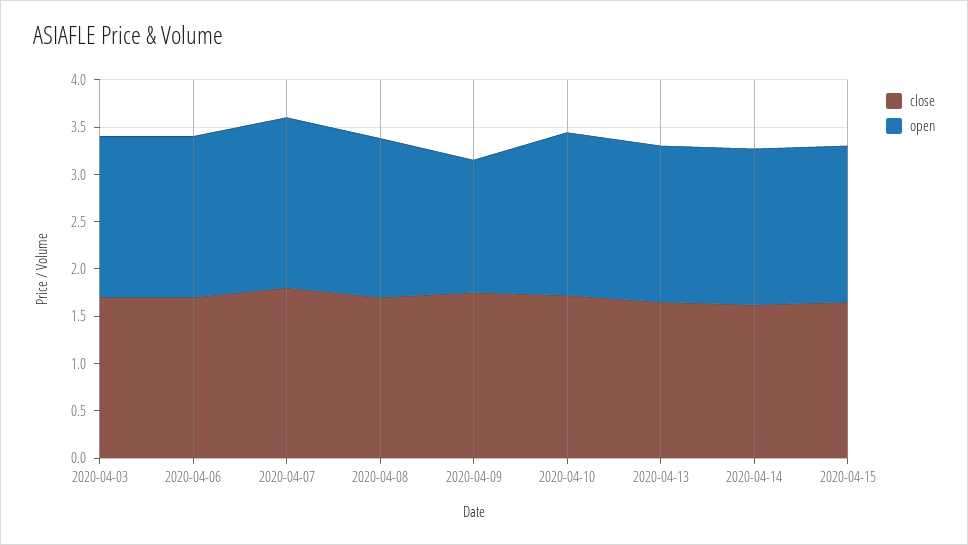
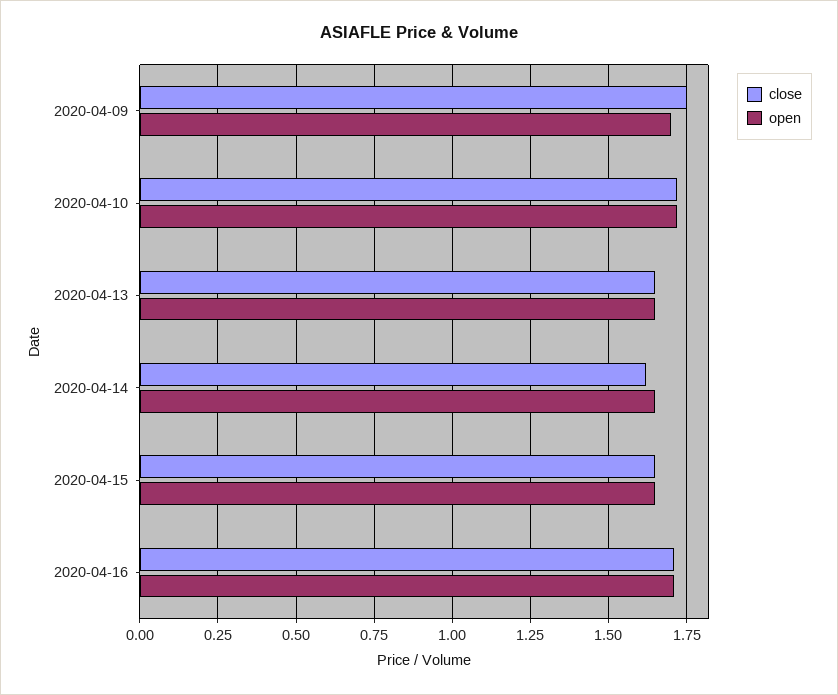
close, 2020-04-03: 1.7 -> none
open, 2020-04-03: 1.7 -> none
close, 2020-04-06: 1.7 -> none
open, 2020-04-06: 1.7 -> none
close, 2020-04-07: 1.8 -> none
open, 2020-04-07: 1.8 -> none
close, 2020-04-08: 1.7 -> none
open, 2020-04-08: 1.7 -> none
open, 2020-04-09: 1.4 -> 1.7
close, 2020-04-16: none -> 1.7
open, 2020-04-16: none -> 1.7

